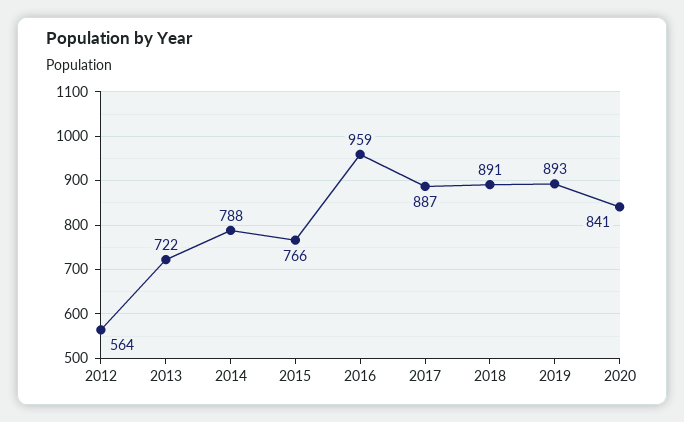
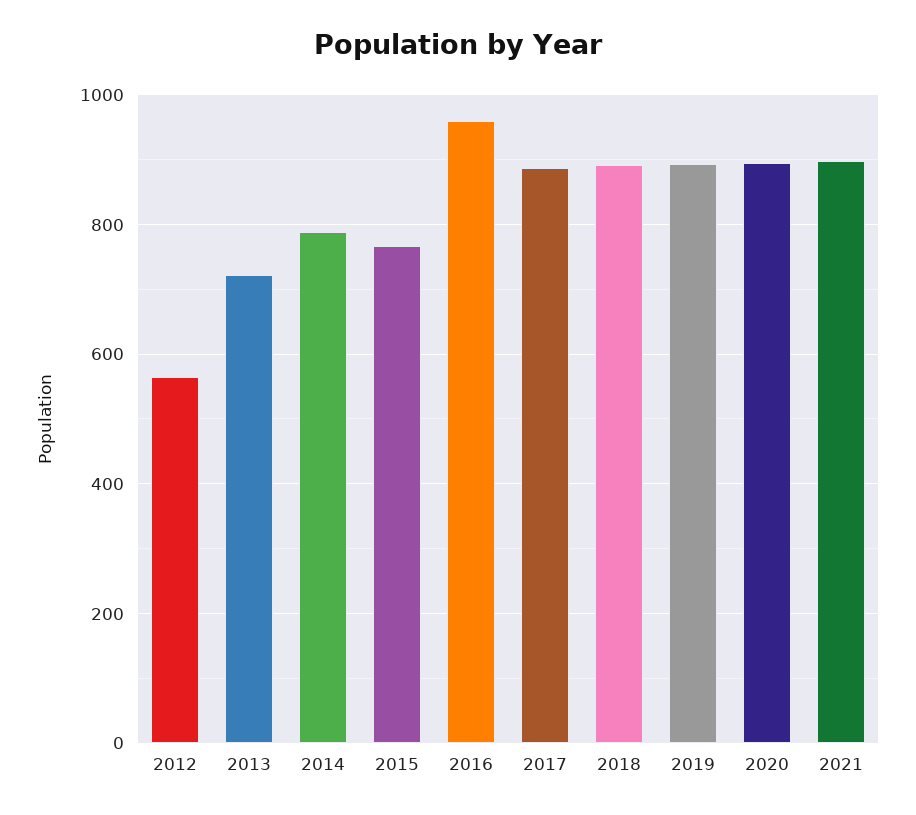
2020: 841 -> 900
2021: none -> 900

